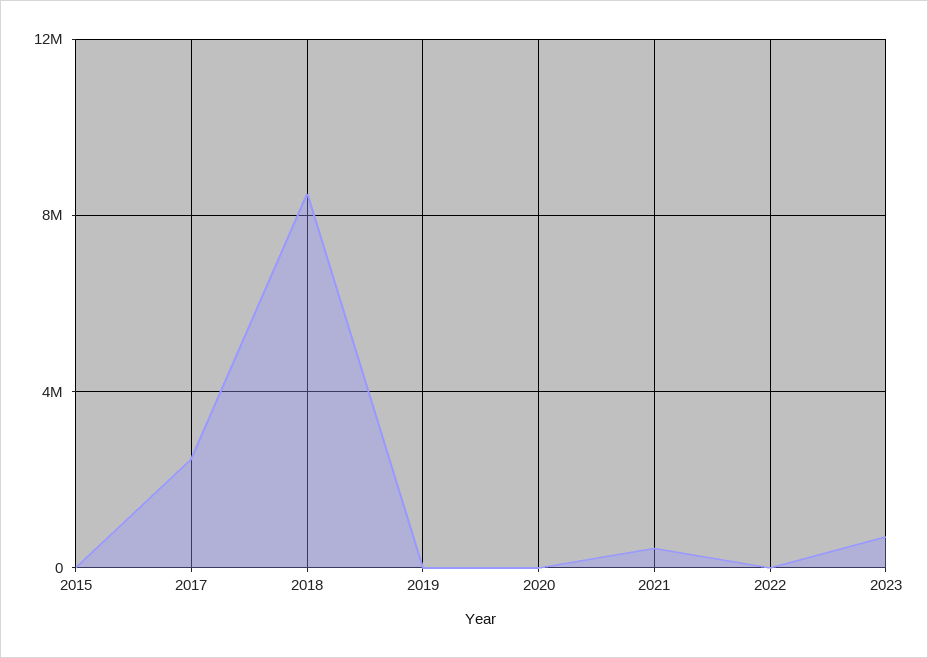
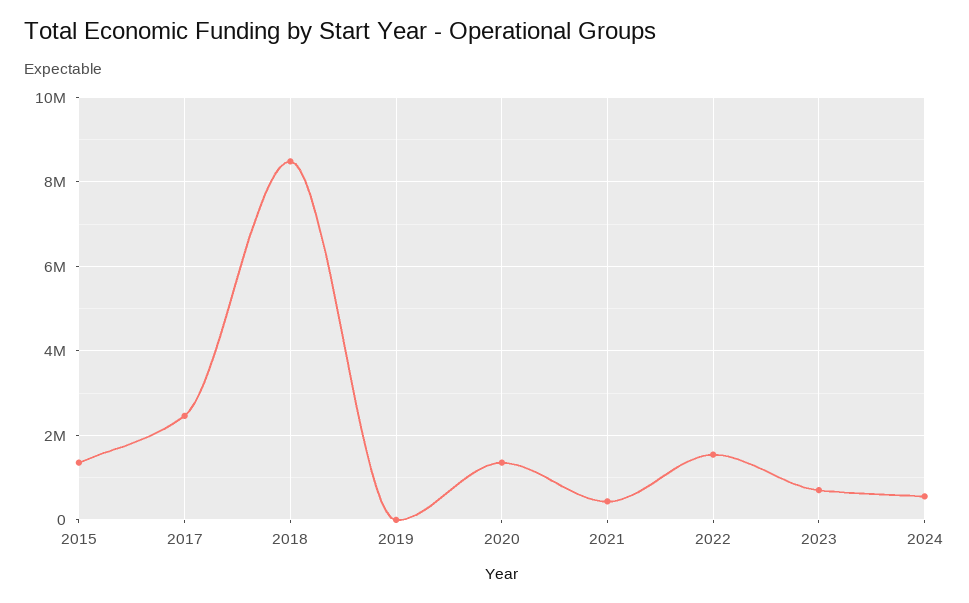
2015: 0 -> 1400000
2020: 0 -> 1400000
2022: 0 -> 1600000
2024: none -> 600000

